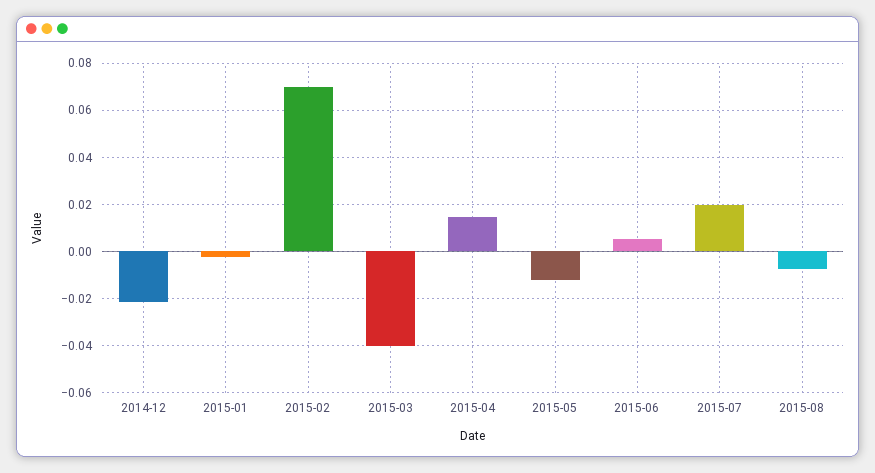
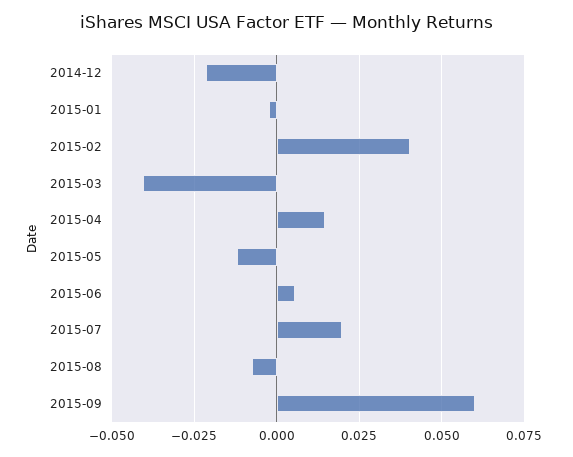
2015-02: 0.07 -> 0.04
2015-09: none -> 0.06

